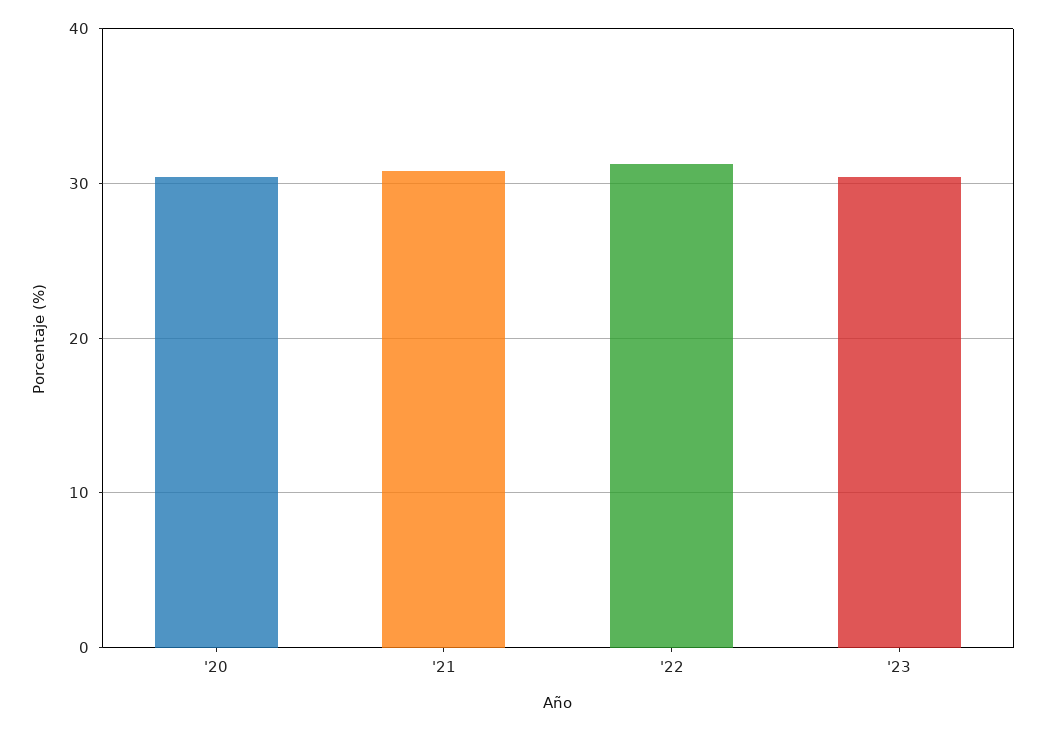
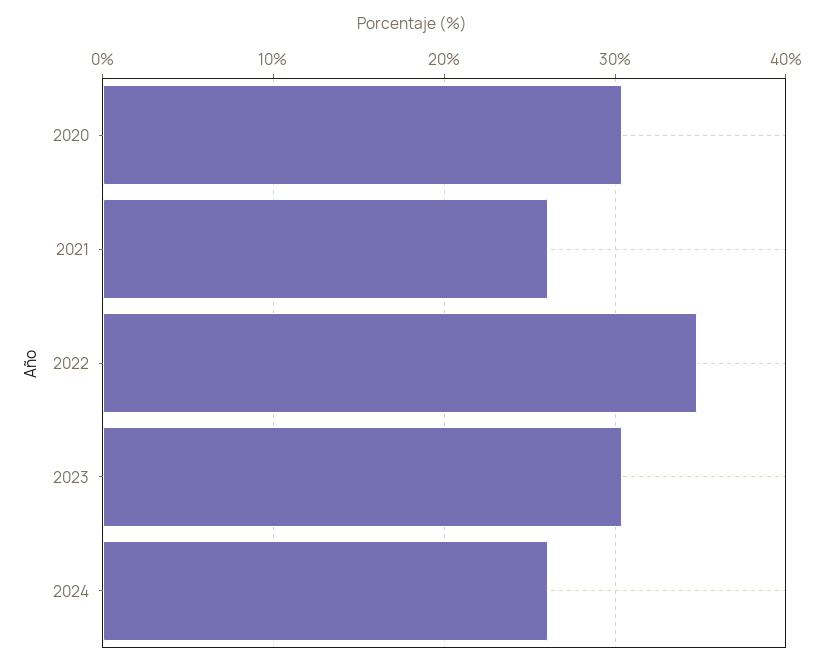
'21: 31 -> 26
'22: 31 -> 35
2024: none -> 26

